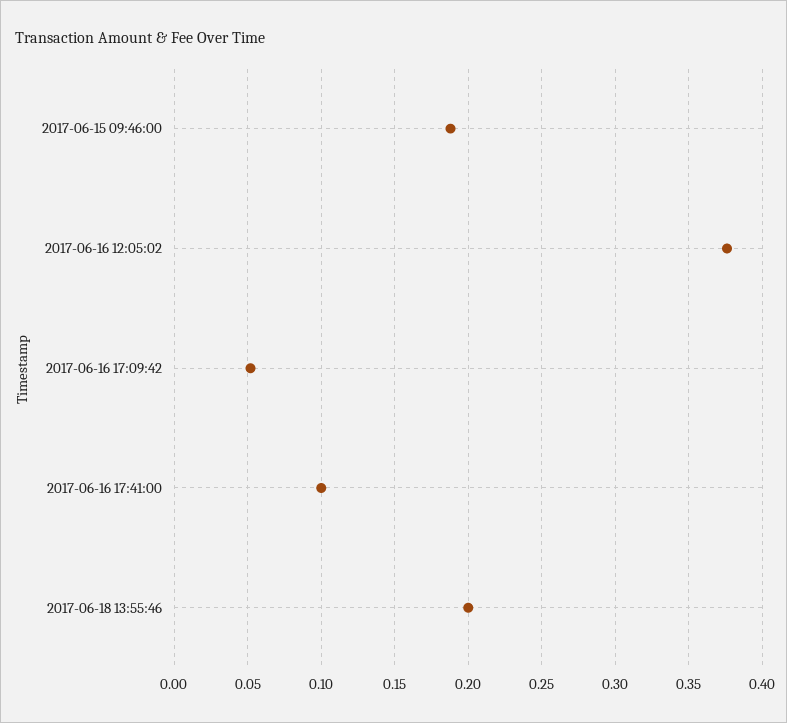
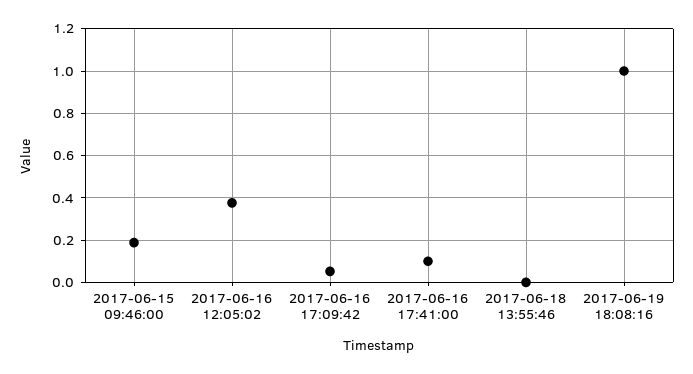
2017-06-18 13:55:46: 0.2 -> 0
2017-06-19 18:08:16: none -> 1

